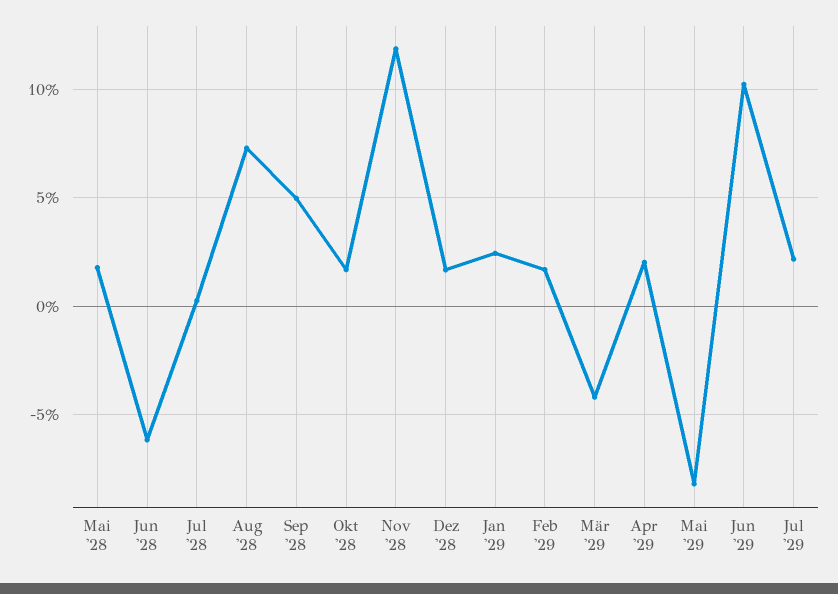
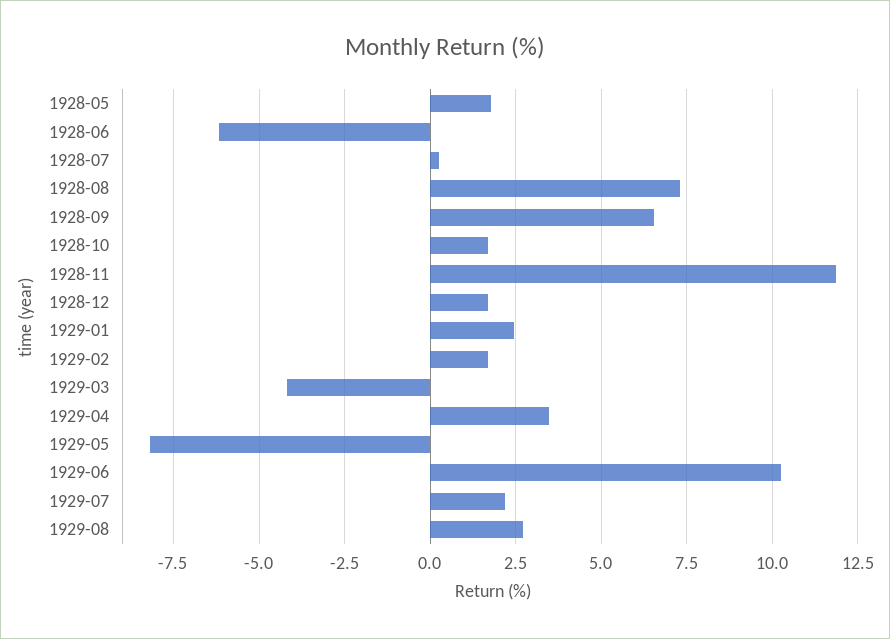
Sep '28: 5 -> 6.5
Apr '29: 2 -> 3.5
1929-08: none -> 2.75

